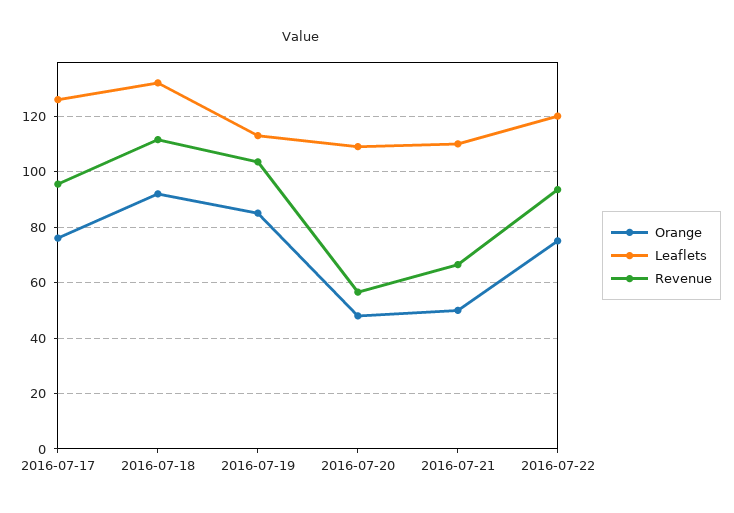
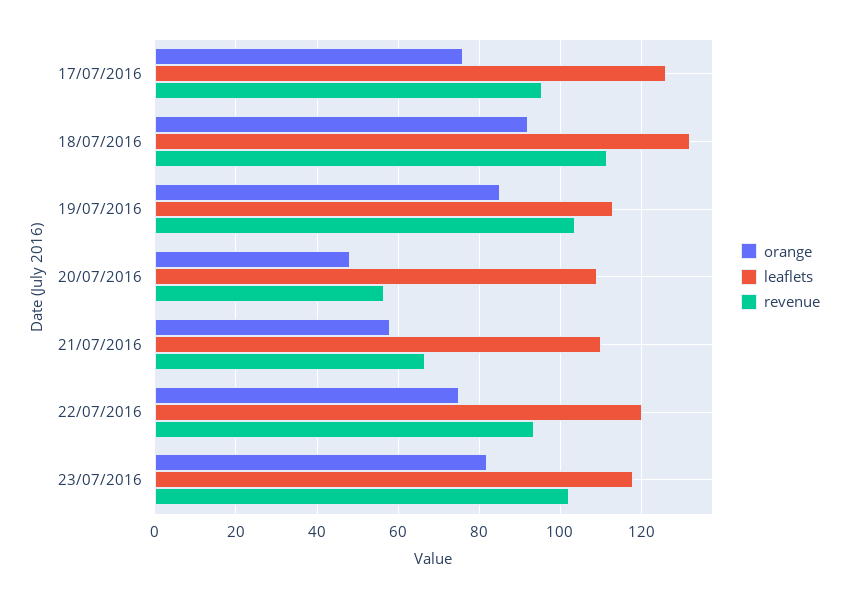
Orange, 2016-07-21: 50 -> 58
Orange, 23/07/2016: none -> 82
Leaflets, 23/07/2016: none -> 118
Revenue, 23/07/2016: none -> 102

